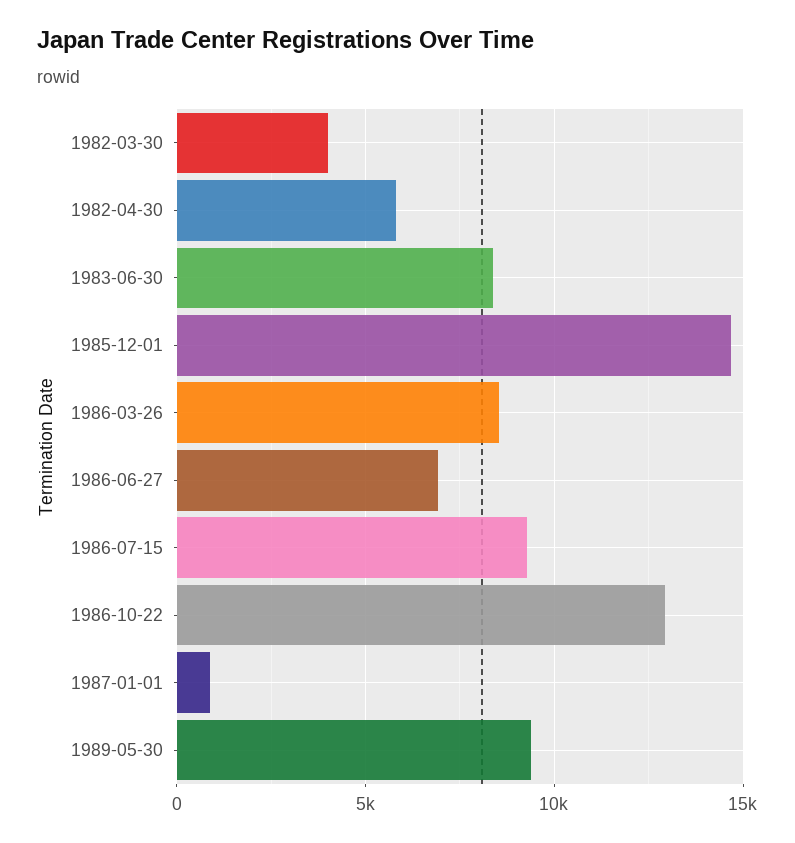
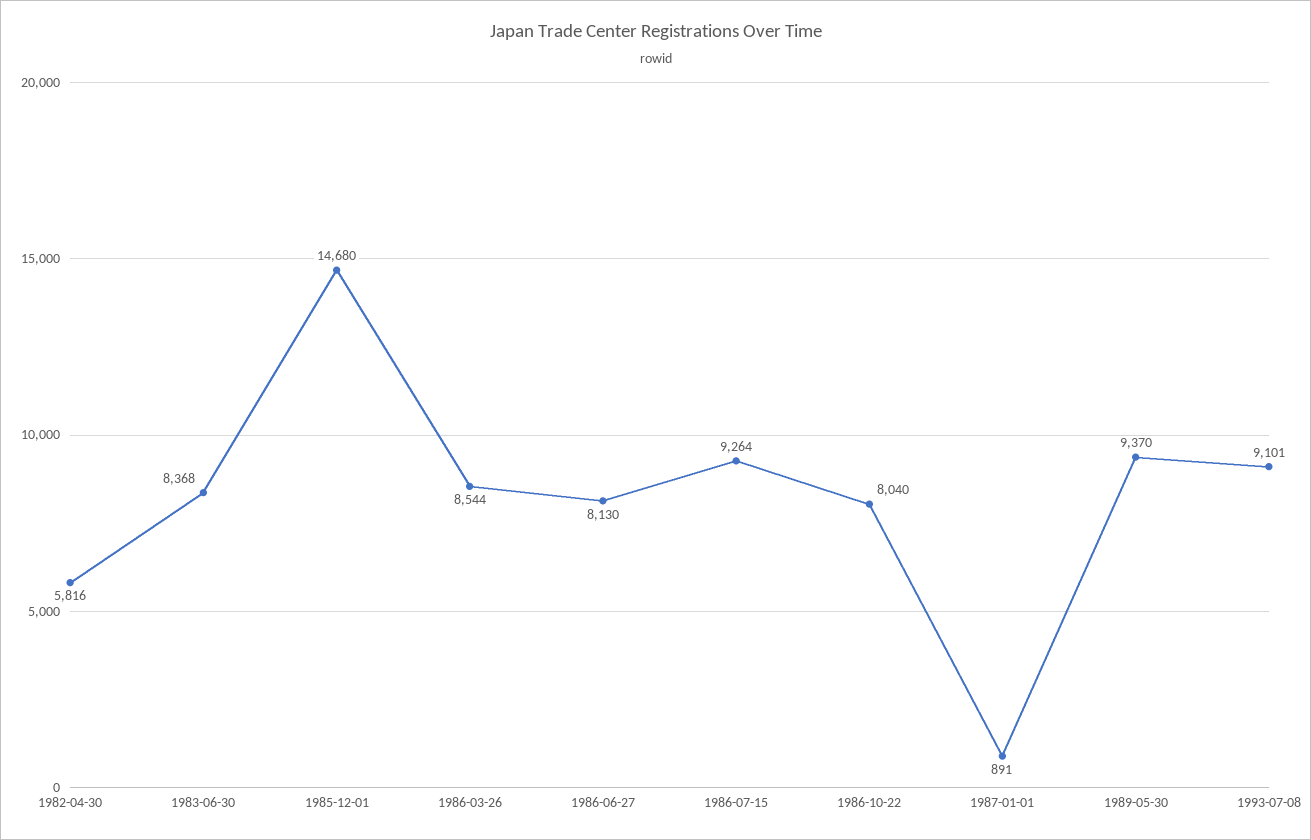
1982-03-30: 4000 -> none
1986-06-27: 7000 -> 8130
1986-10-22: 13000 -> 8040
1993-07-08: none -> 9101

